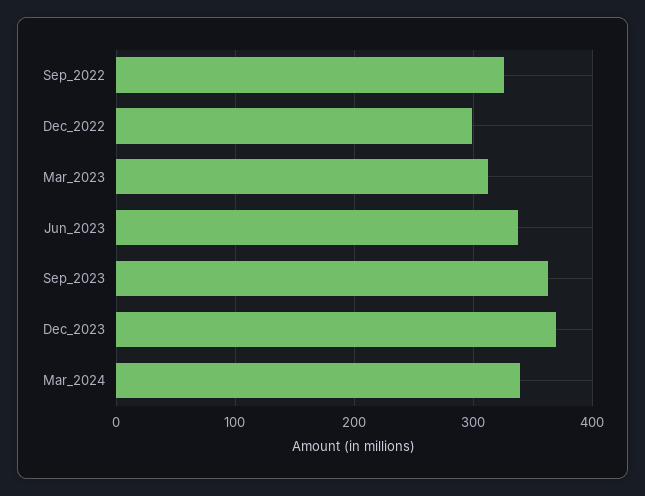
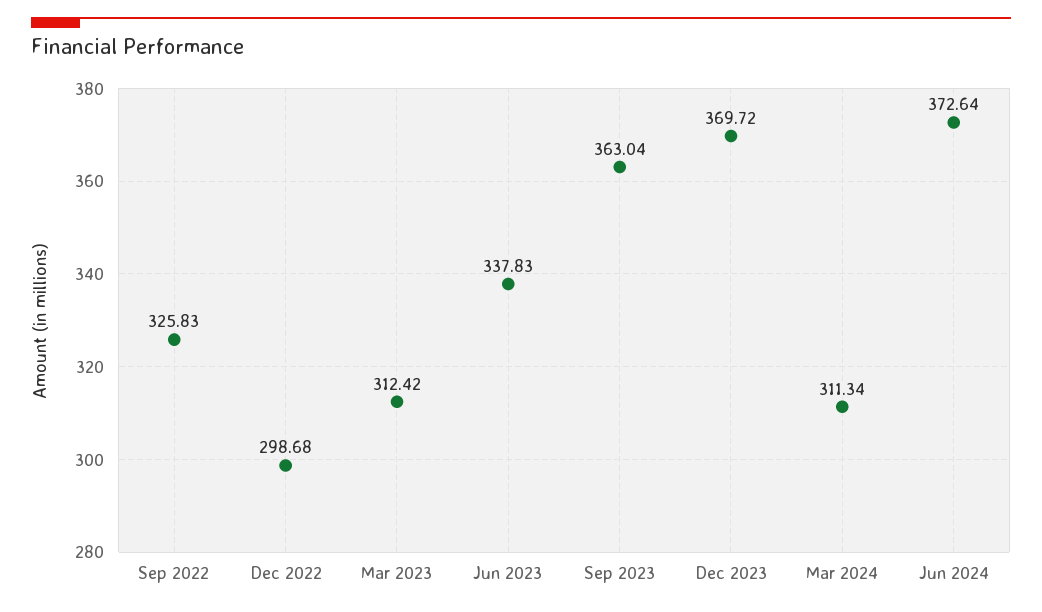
Mar_2024: 340 -> 311.34
Jun 2024: none -> 372.64

